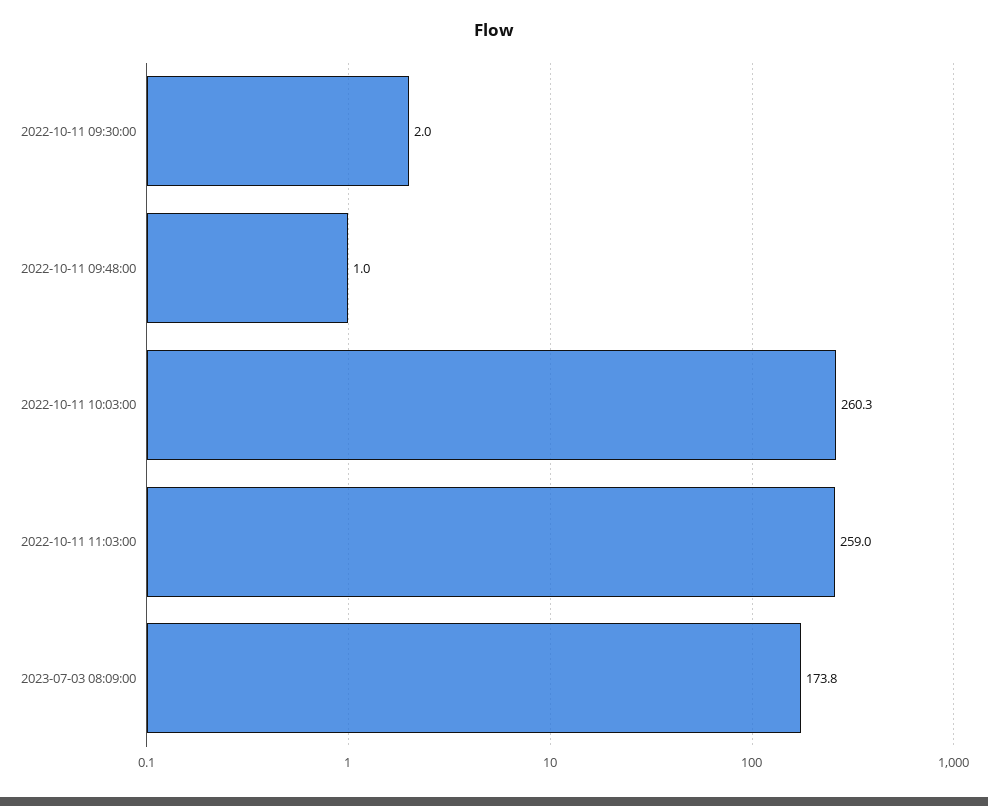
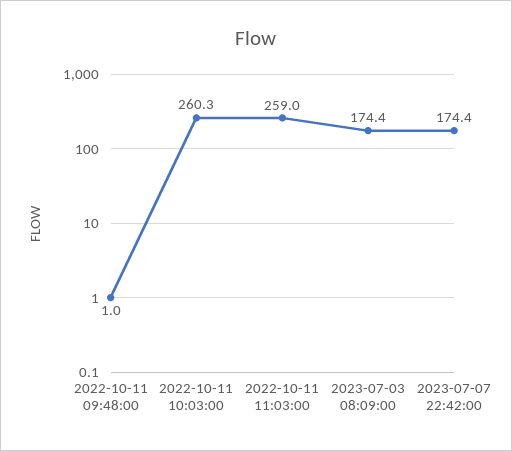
2022-10-11 09:30:00: 2 -> none
2023-07-03 08:09:00: 173.8 -> 174.4
2023-07-07 22:42:00: none -> 174.4

